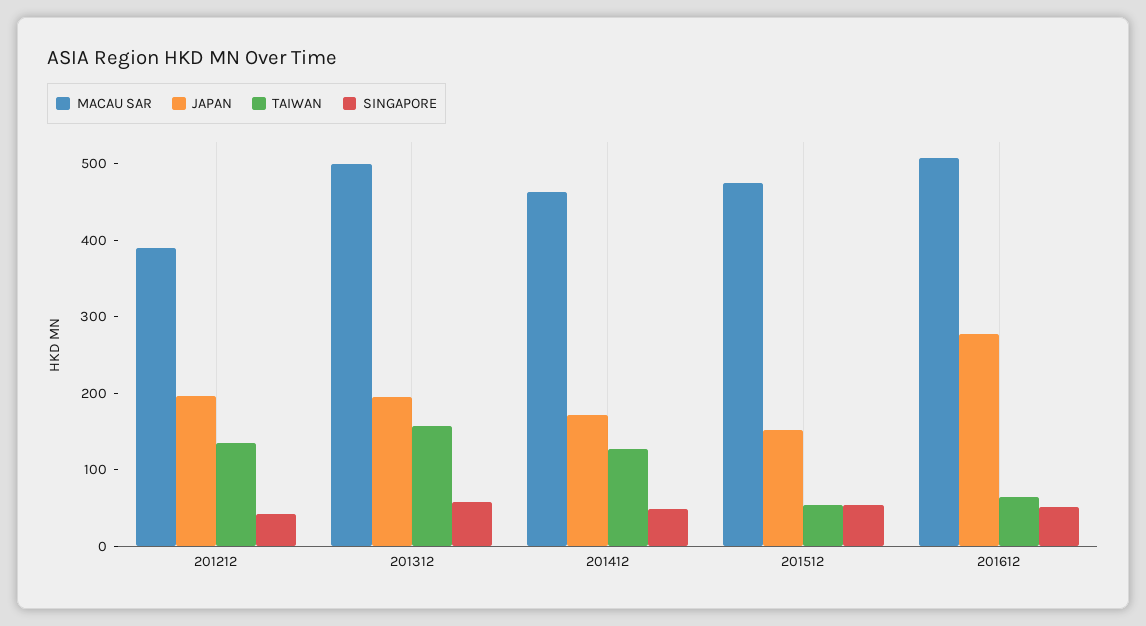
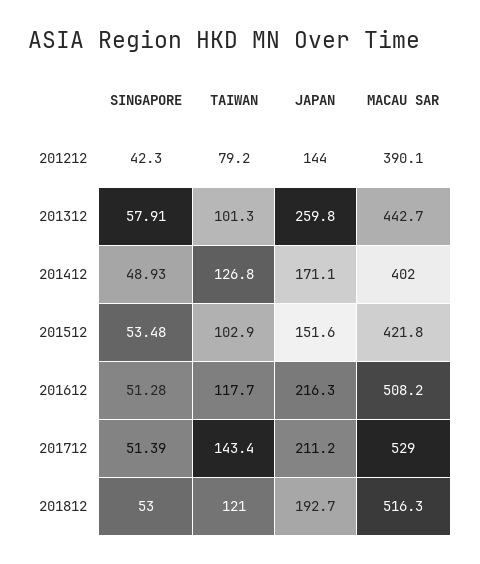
JAPAN, 201212: 200 -> 144
TAIWAN, 201212: 140 -> 79.2
MACAU SAR, 201312: 500 -> 442.7
JAPAN, 201312: 200 -> 259.8
TAIWAN, 201312: 160 -> 101.3
MACAU SAR, 201412: 460 -> 402
MACAU SAR, 201512: 480 -> 421.8
TAIWAN, 201512: 60 -> 102.9
JAPAN, 201612: 280 -> 216.3
TAIWAN, 201612: 60 -> 117.7
SINGAPORE, 201712: none -> 51.39
TAIWAN, 201712: none -> 143.4
JAPAN, 201712: none -> 211.2
MACAU SAR, 201712: none -> 529
SINGAPORE, 201812: none -> 53
TAIWAN, 201812: none -> 121
JAPAN, 201812: none -> 192.7
MACAU SAR, 201812: none -> 516.3

